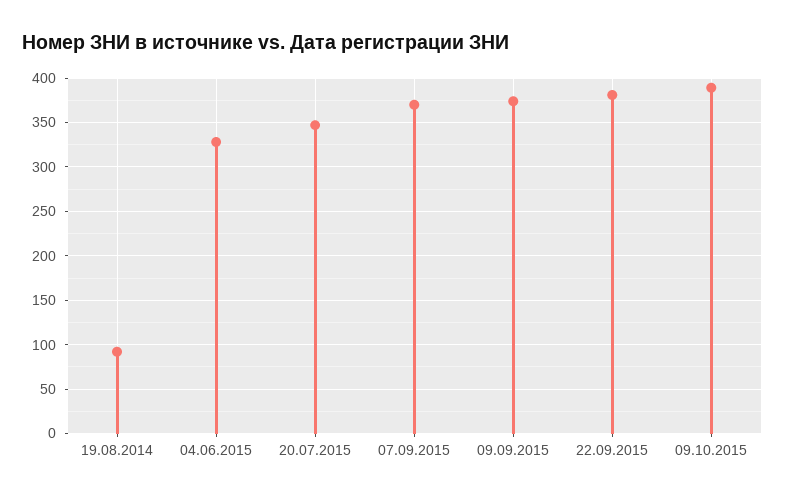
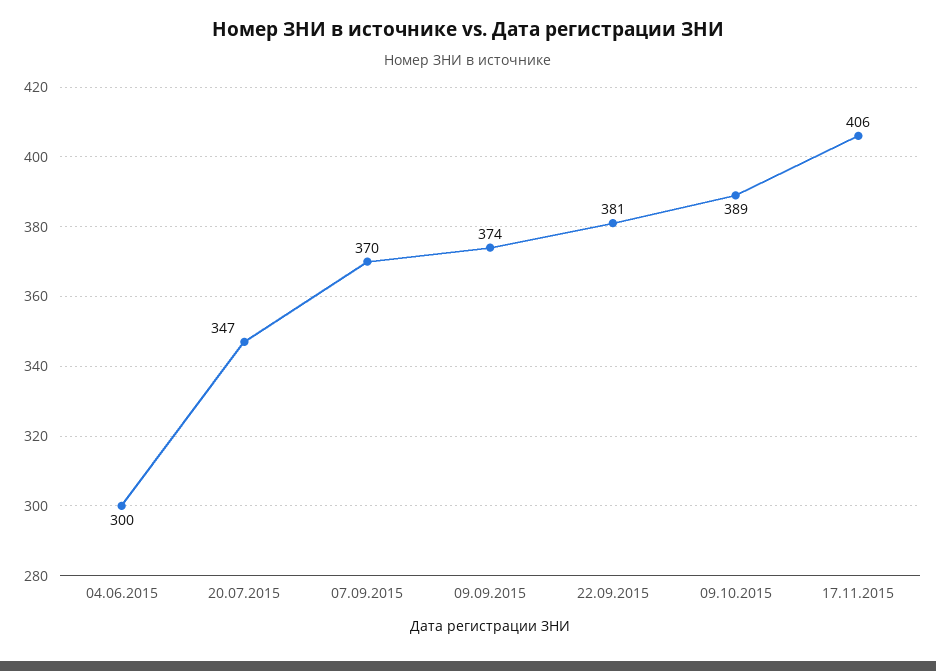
19.08.2014: 90 -> none
04.06.2015: 330 -> 300
17.11.2015: none -> 406

